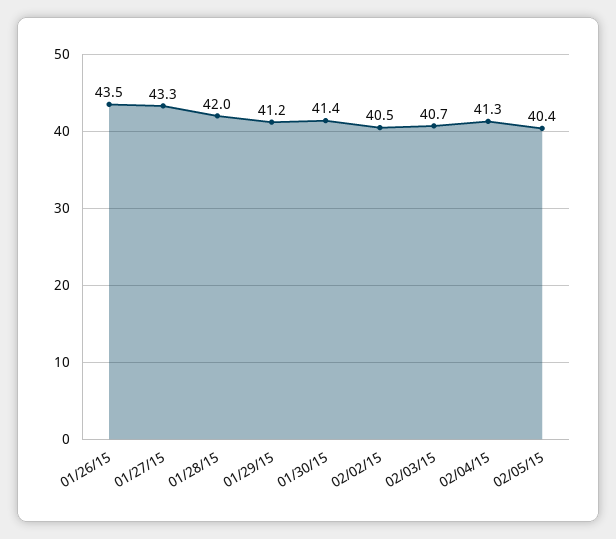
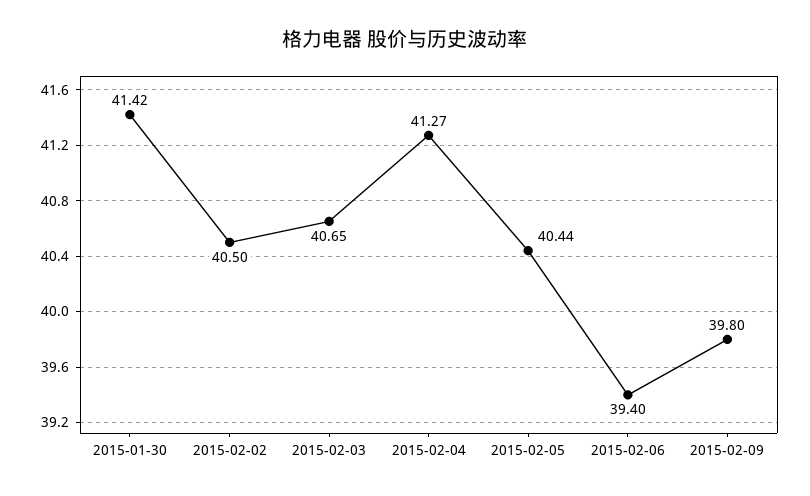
01/26/15: 43.5 -> none
01/27/15: 43.3 -> none
01/28/15: 42 -> none
01/29/15: 41.2 -> none
2015-02-06: none -> 39.4
2015-02-09: none -> 39.8

